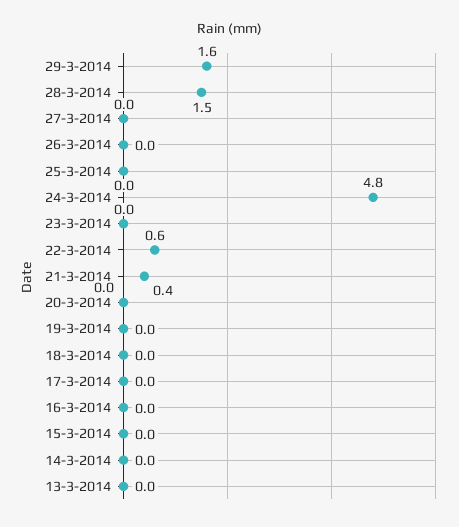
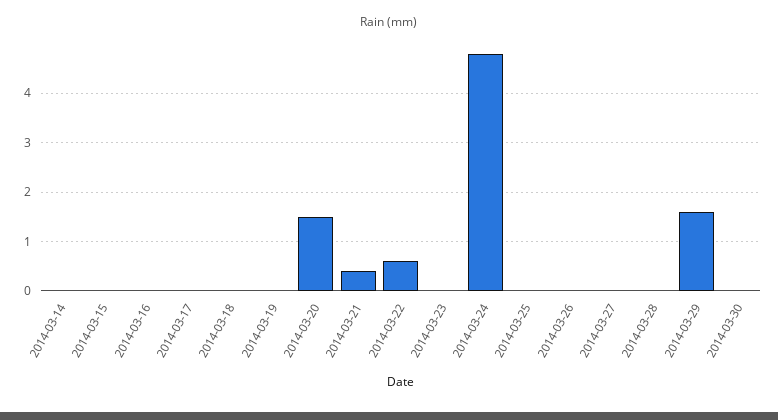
28-3-2014: 1.5 -> 0
20-3-2014: 0 -> 1.5
13-3-2014: 0 -> none
2014-03-30: none -> 0

